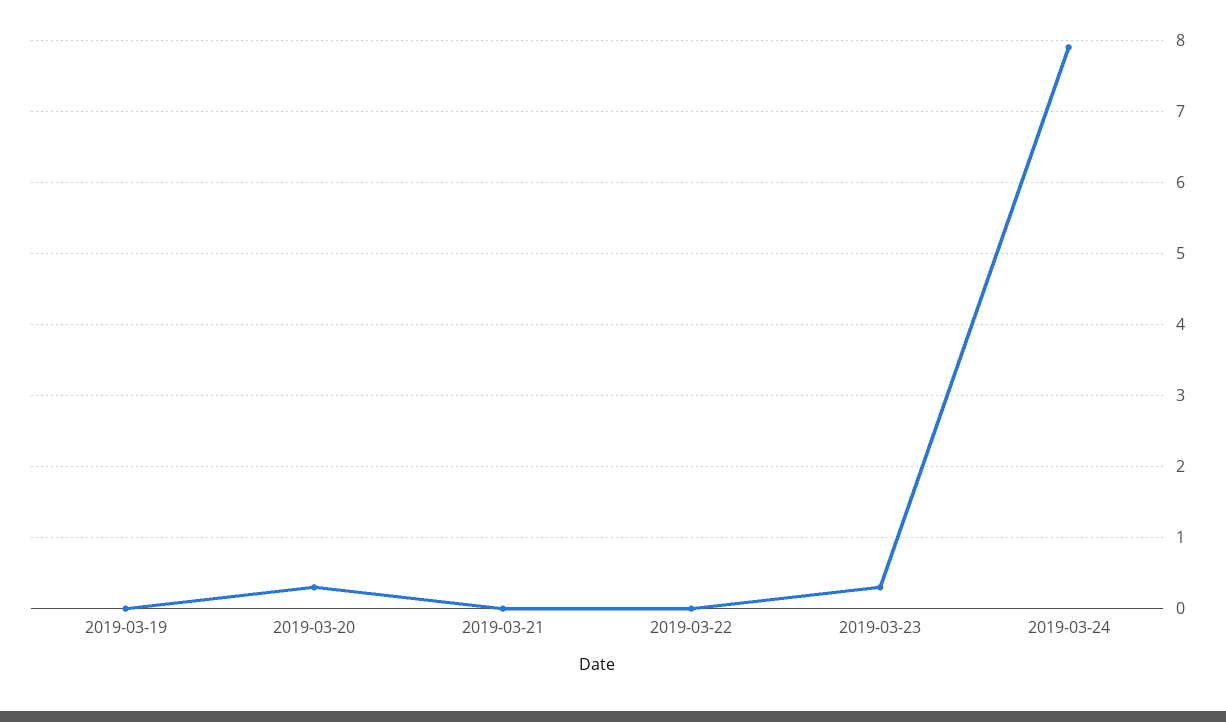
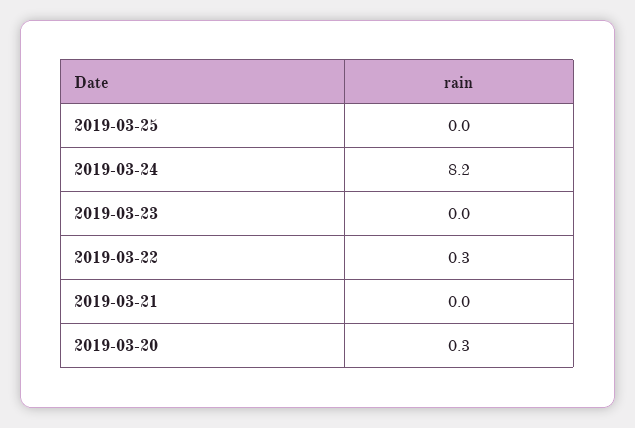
2019-03-19: 0 -> none
2019-03-22: 0 -> 0.3
2019-03-23: 0.3 -> 0
2019-03-24: 7.9 -> 8.2
2019-03-25: none -> 0

